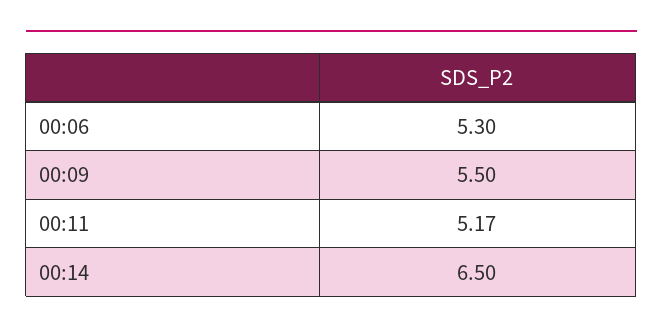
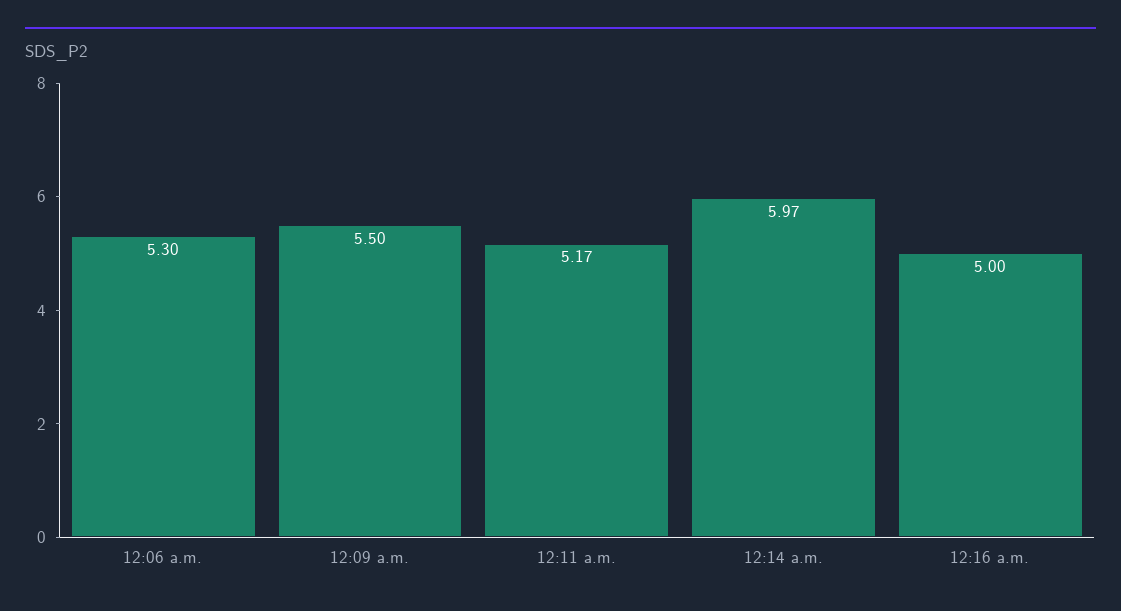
00:14: 6.5 -> 5.97
12:16 a.m.: none -> 5

